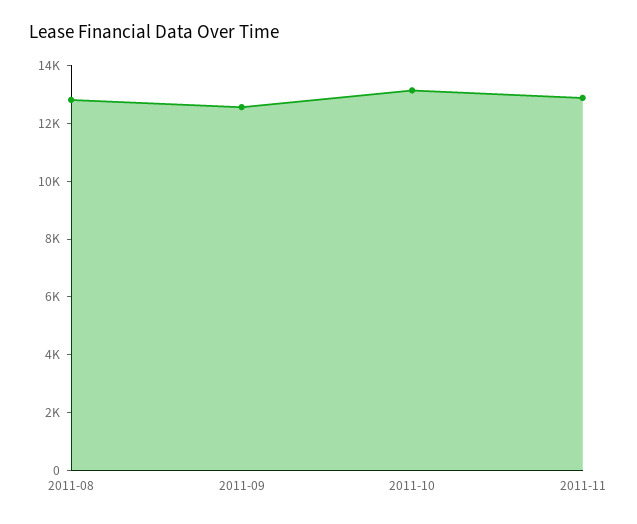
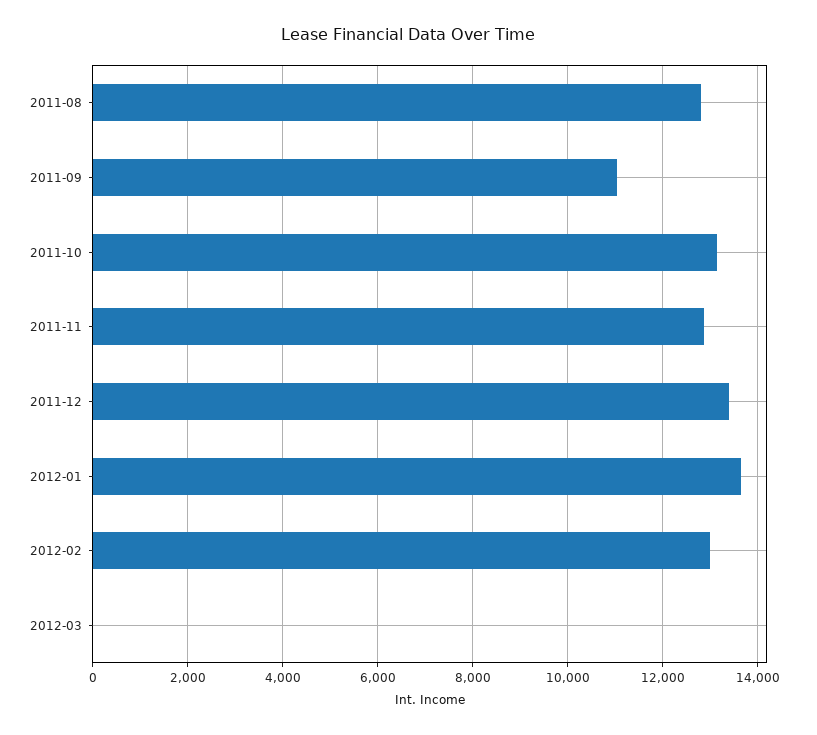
2011-09: 12500 -> 11000
2011-12: none -> 13400
2012-01: none -> 13600
2012-02: none -> 13000
2012-03: none -> 0

